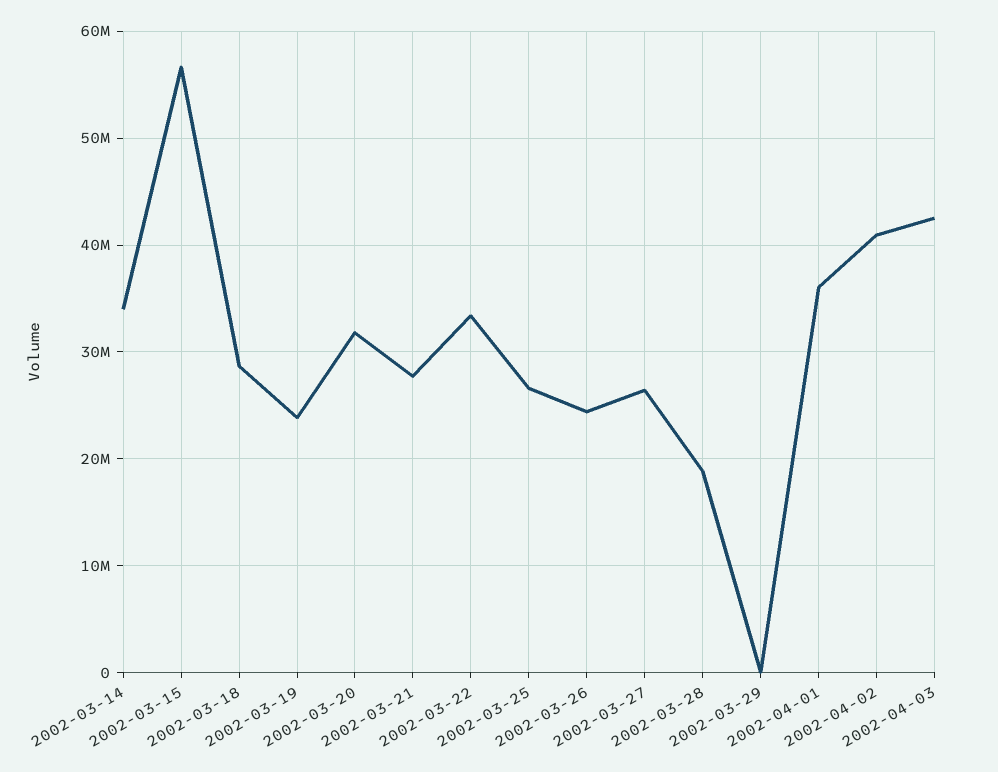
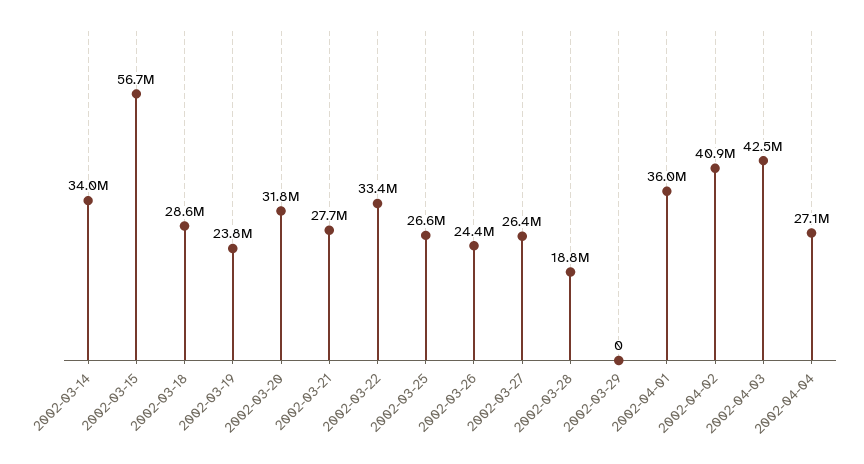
2002-04-04: none -> 27100000

